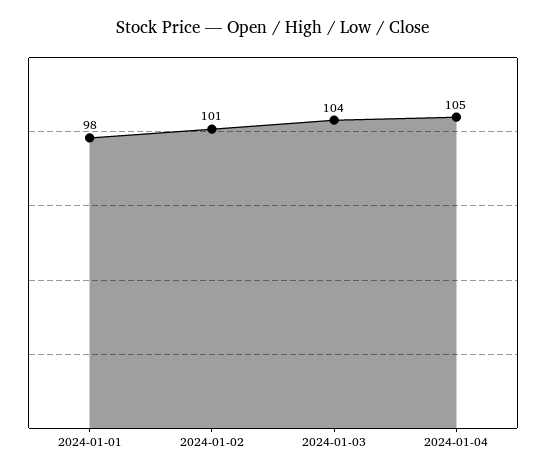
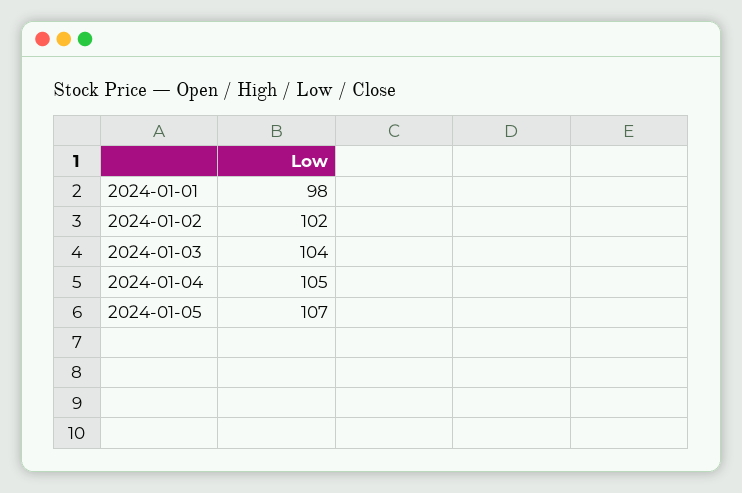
2024-01-02: 101 -> 102
2024-01-05: none -> 107

